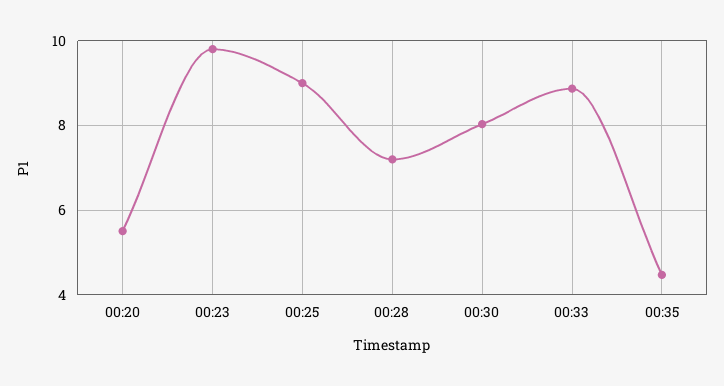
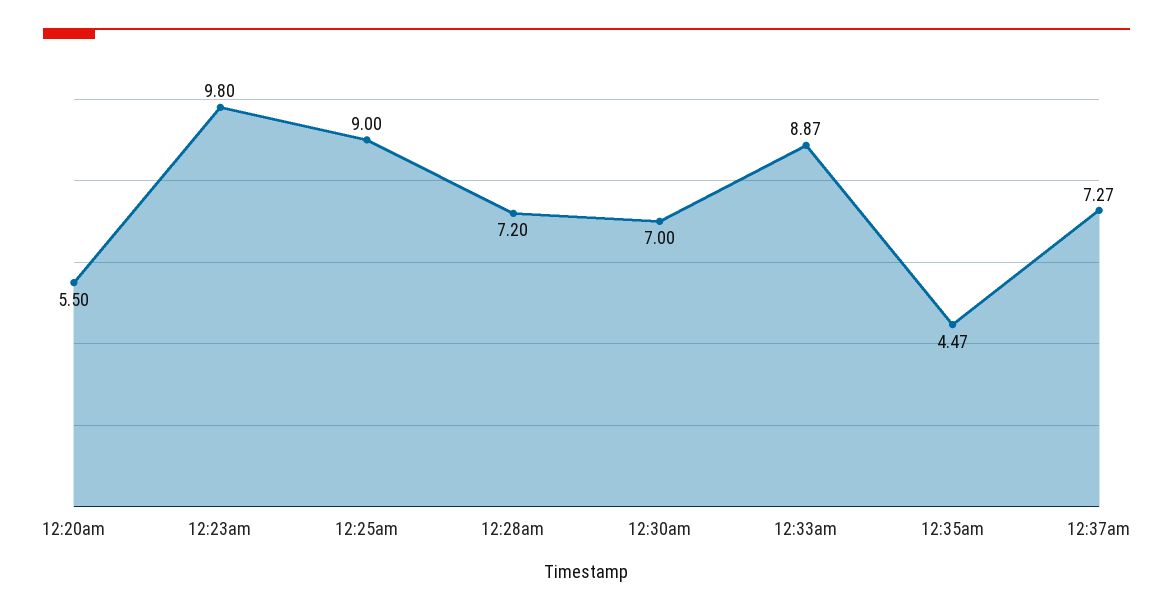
00:30: 8 -> 7
12:37am: none -> 7.27

